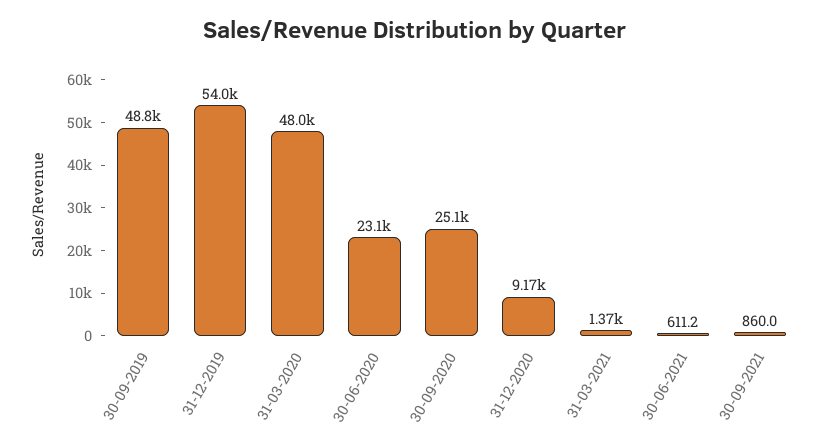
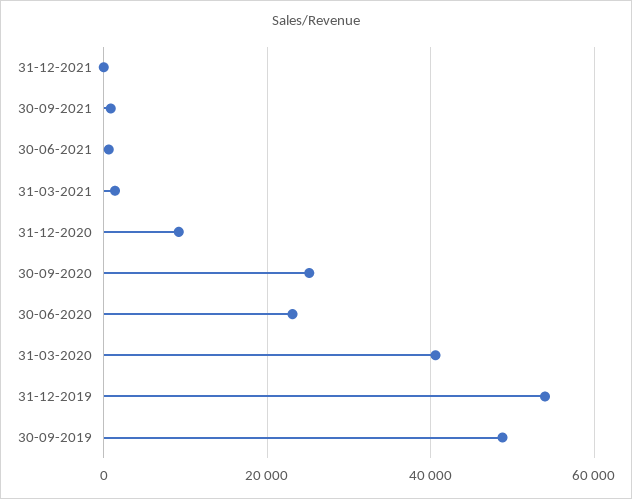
31-03-2020: 48000 -> 40000
31-12-2021: none -> 0

